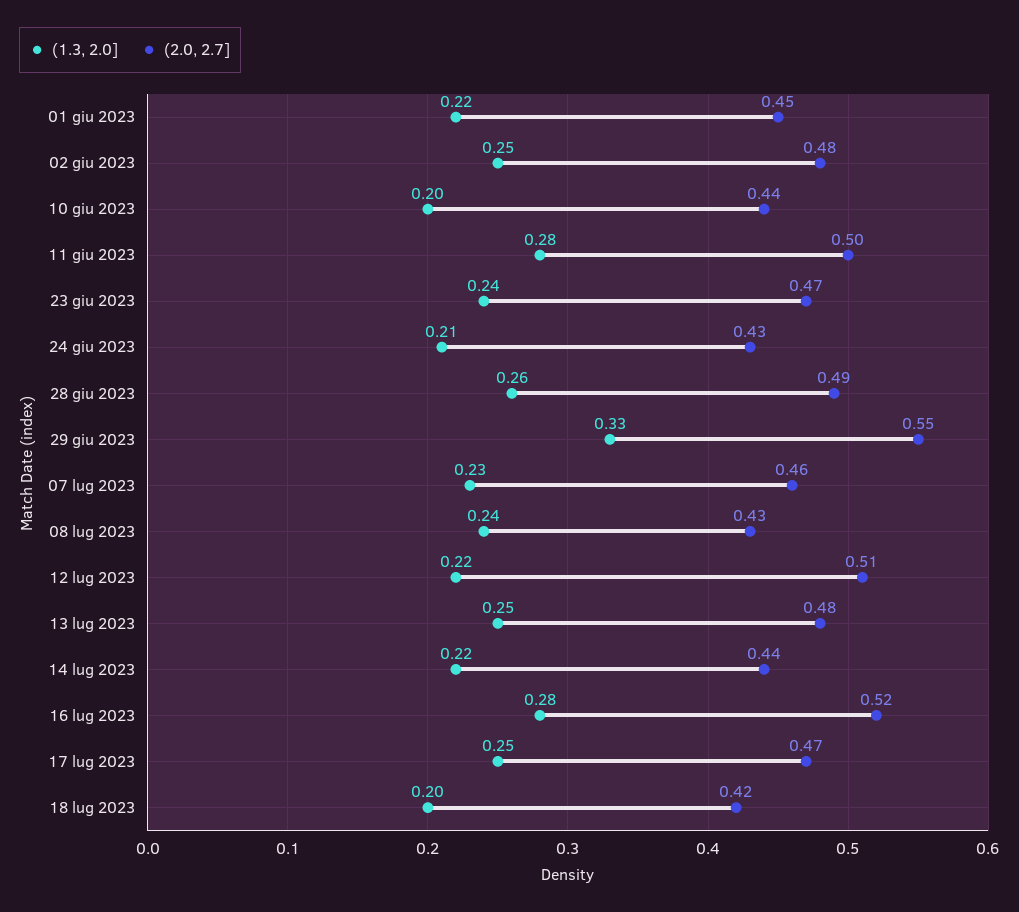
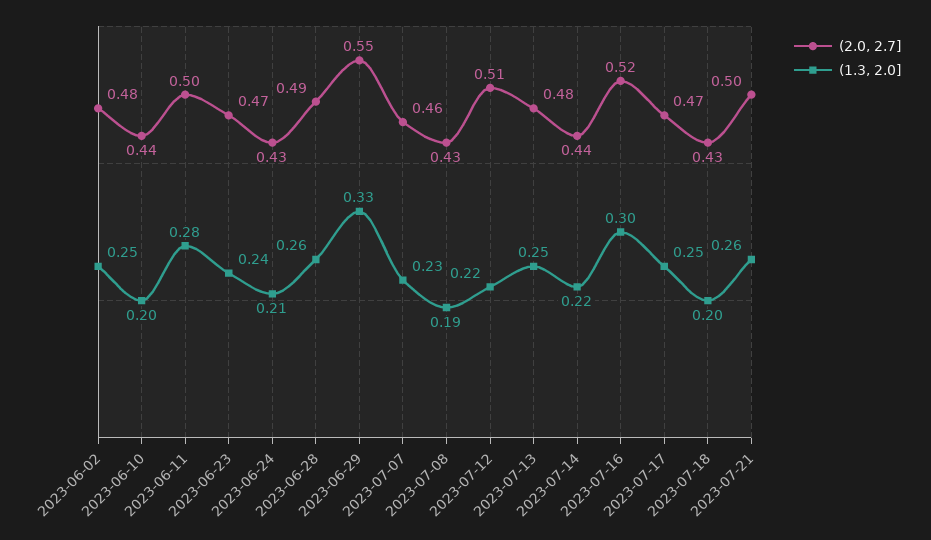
(1.3, 2.0], 01 giu 2023: 0.22 -> none
(2.0, 2.7], 01 giu 2023: 0.45 -> none
(1.3, 2.0], 08 lug 2023: 0.24 -> 0.19
(1.3, 2.0], 16 lug 2023: 0.28 -> 0.3
(2.0, 2.7], 18 lug 2023: 0.42 -> 0.43
(2.0, 2.7], 2023-07-21: none -> 0.5
(1.3, 2.0], 2023-07-21: none -> 0.26

